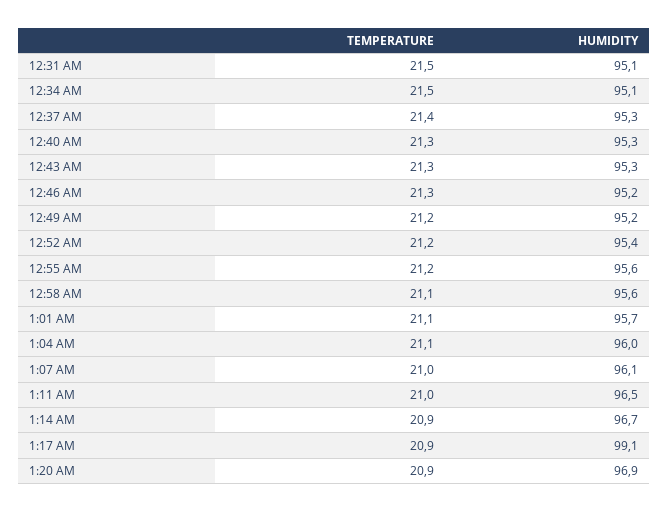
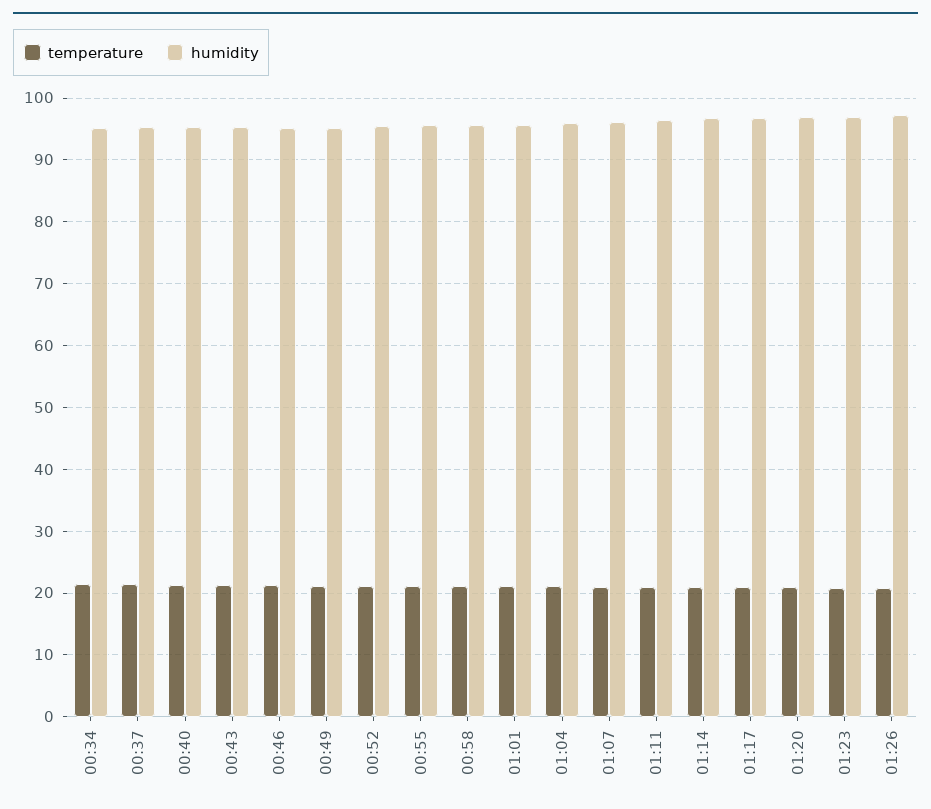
TEMPERATURE, 12:31 AM: 21.5 -> none
HUMIDITY, 12:31 AM: 95.1 -> none
HUMIDITY, 1:17 AM: 99.1 -> 97
TEMPERATURE, 01:23: none -> 21
HUMIDITY, 01:23: none -> 97
TEMPERATURE, 01:26: none -> 21
HUMIDITY, 01:26: none -> 97

